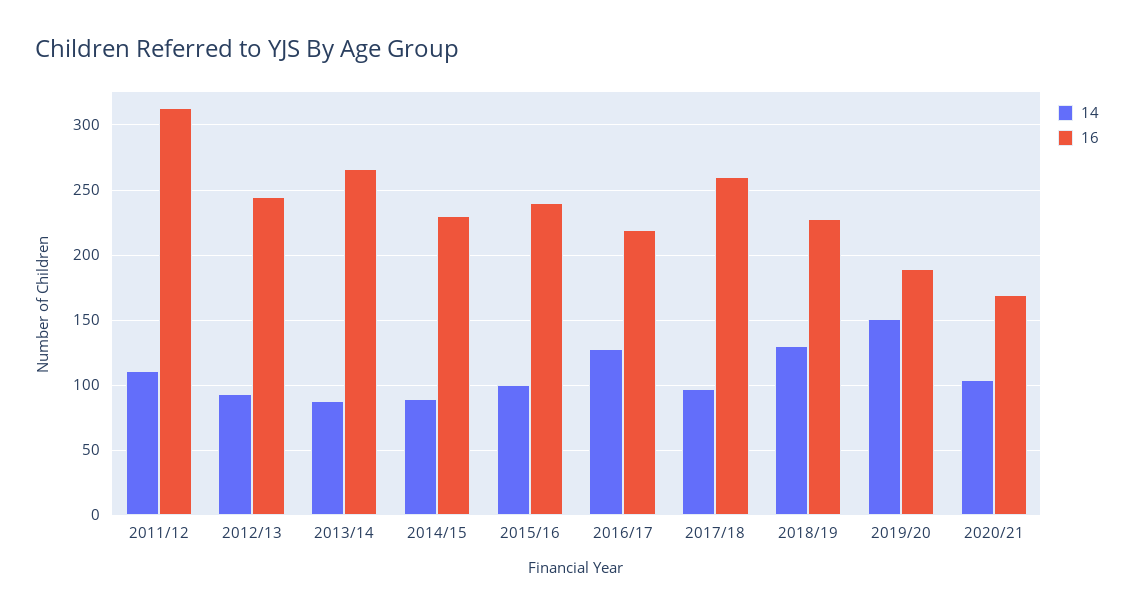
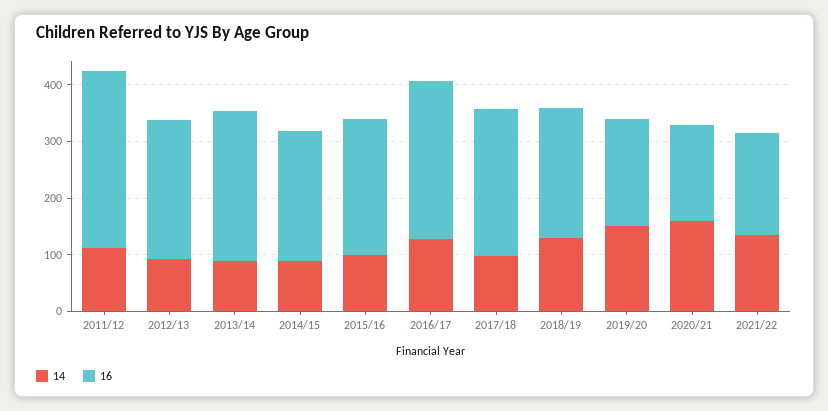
16, 2016/17: 220 -> 280
14, 2020/21: 105 -> 160
14, 2021/22: none -> 140
16, 2021/22: none -> 180

